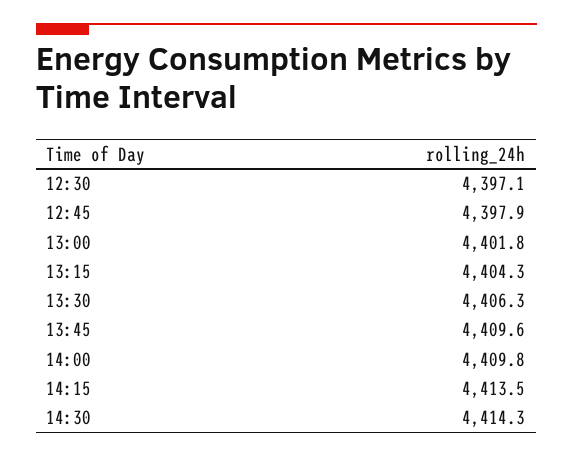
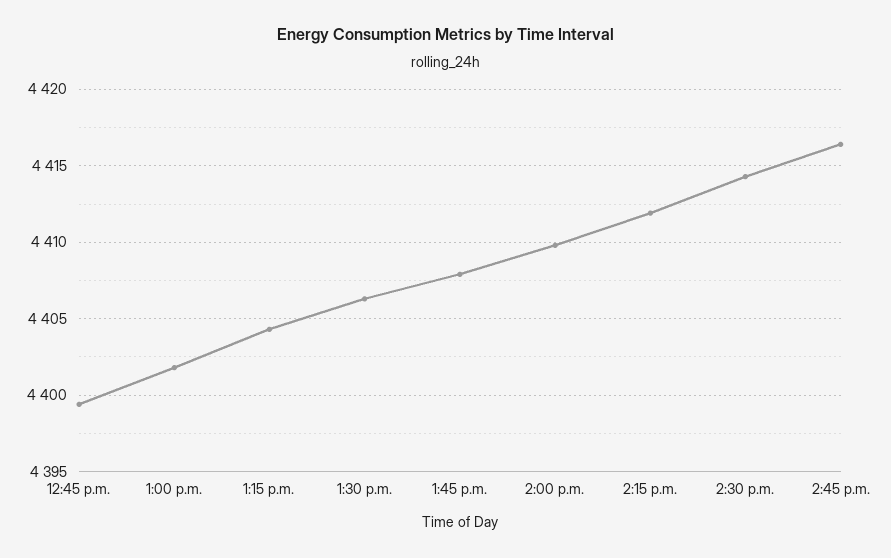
12:30: 4397.1 -> none
12:45: 4397.9 -> 4399.5
13:45: 4409.6 -> 4408
14:15: 4413.5 -> 4412
2:45 p.m.: none -> 4416.5

